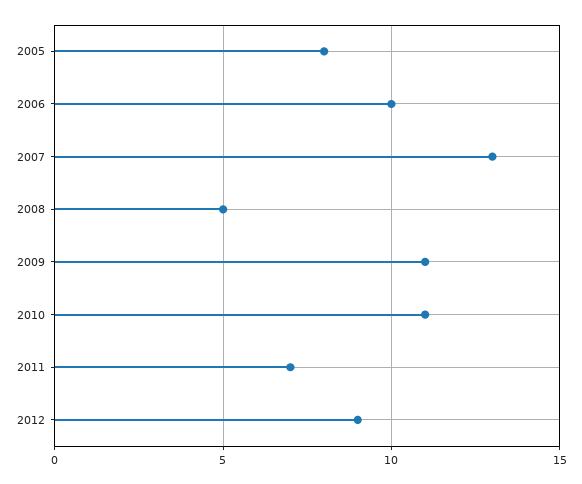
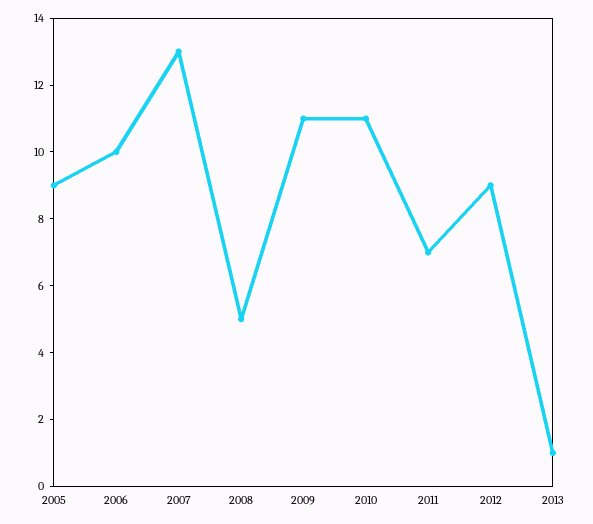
2005: 8 -> 9
2013: none -> 1

